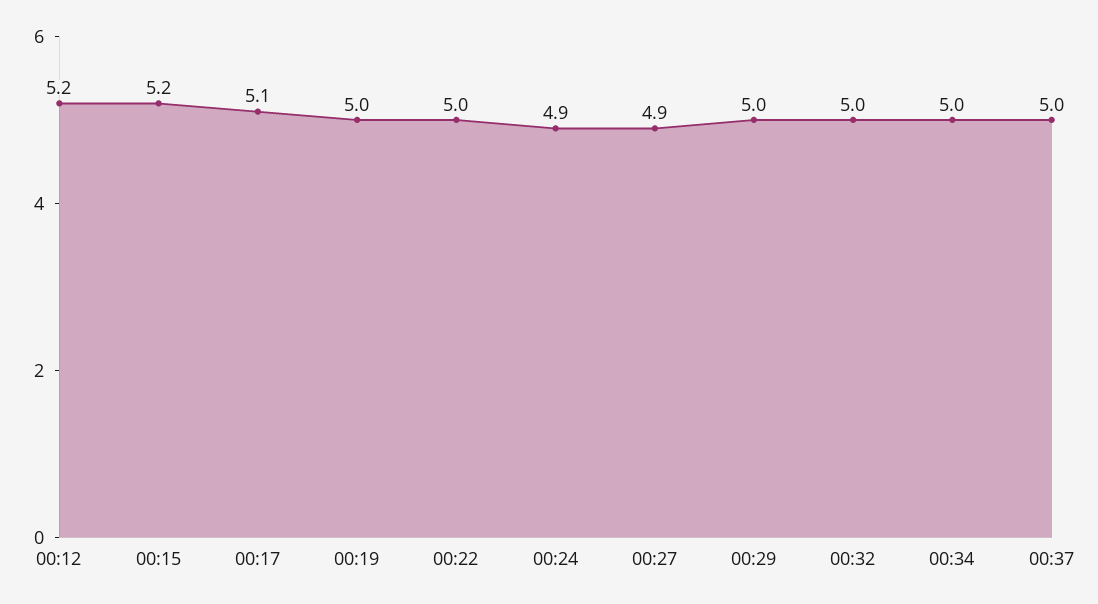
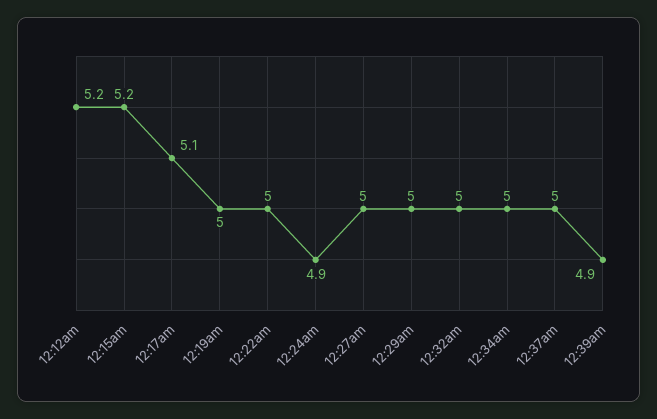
00:27: 4.9 -> 5
12:39am: none -> 4.9

